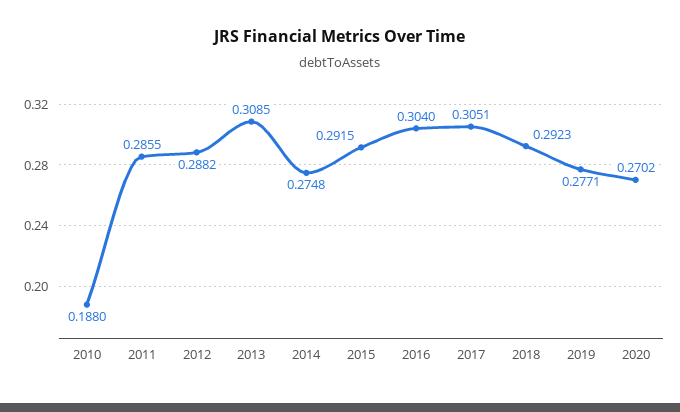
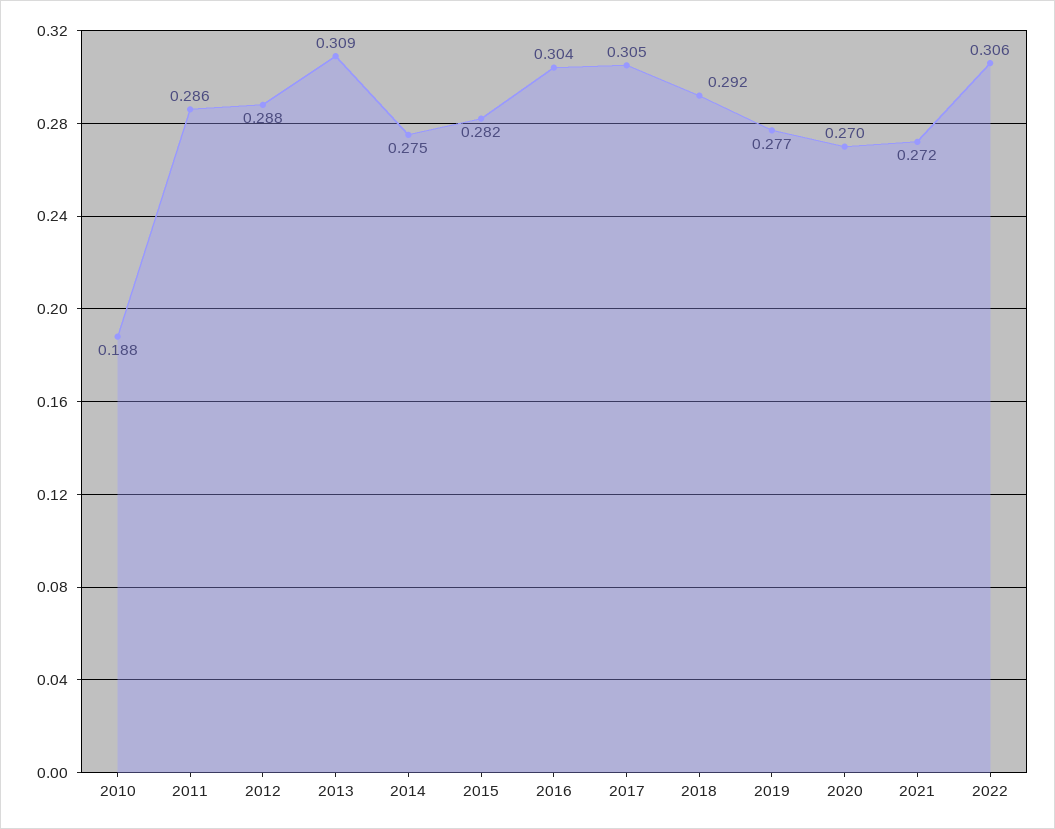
2015: 0.2915 -> 0.282
2021: none -> 0.272
2022: none -> 0.306

